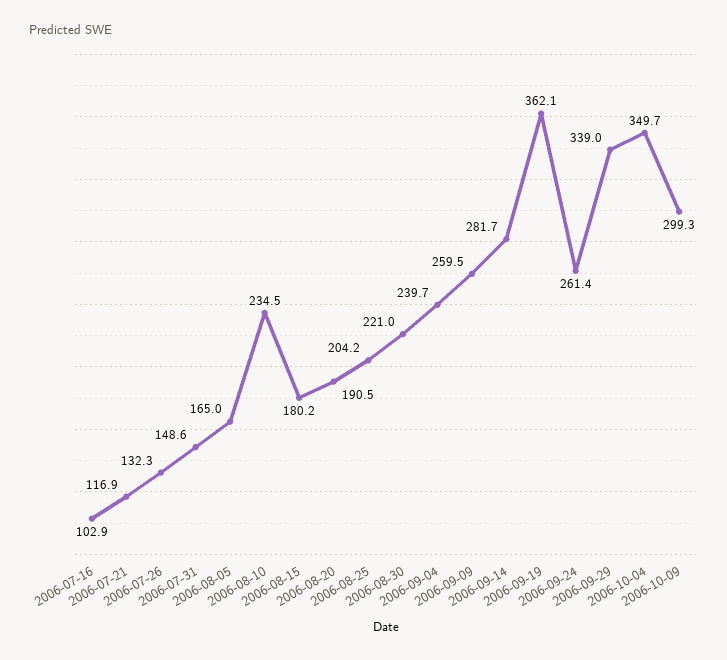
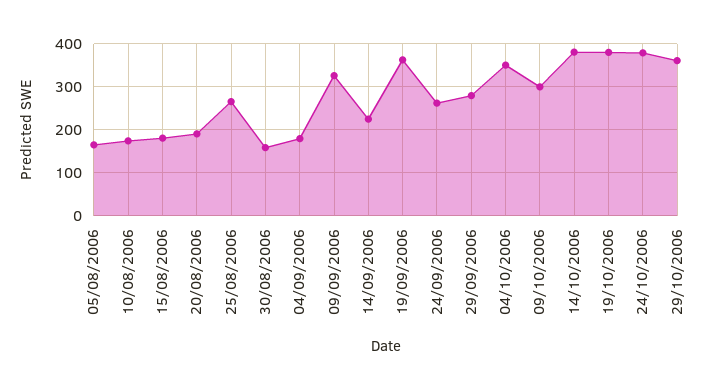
2006-07-16: 102.9 -> none
2006-07-21: 116.9 -> none
2006-07-26: 132.3 -> none
2006-07-31: 148.6 -> none
2006-08-10: 234.5 -> 180
2006-08-25: 204.2 -> 260
2006-08-30: 221 -> 160
2006-09-04: 239.7 -> 180
2006-09-09: 259.5 -> 320
2006-09-14: 281.7 -> 220
2006-09-29: 339 -> 280
14/10/2006: none -> 380
19/10/2006: none -> 380
24/10/2006: none -> 380
29/10/2006: none -> 360

